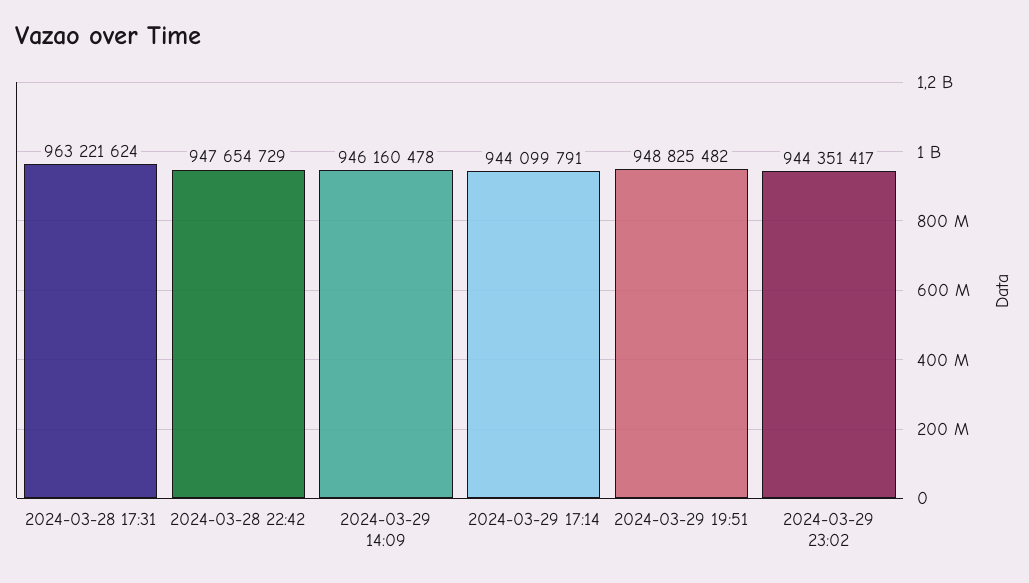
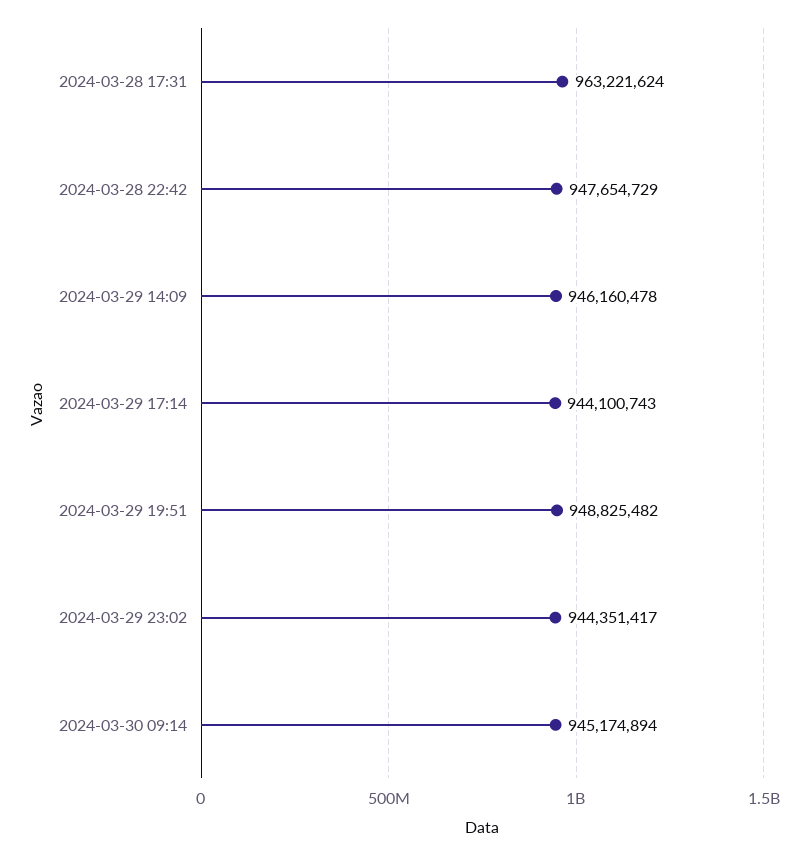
2024-03-29 17:14: 944099791 -> 944100743
2024-03-30 09:14: none -> 945174894

